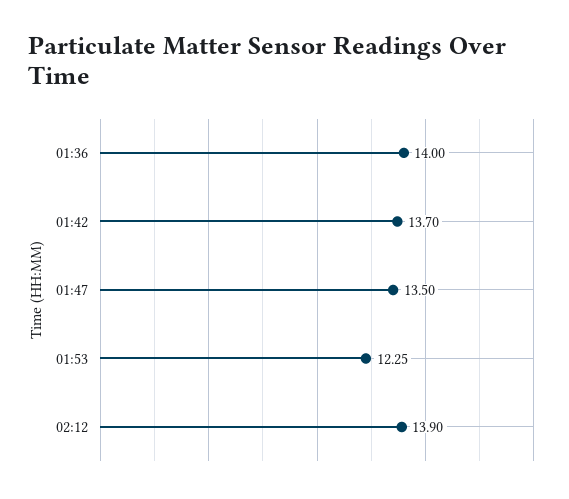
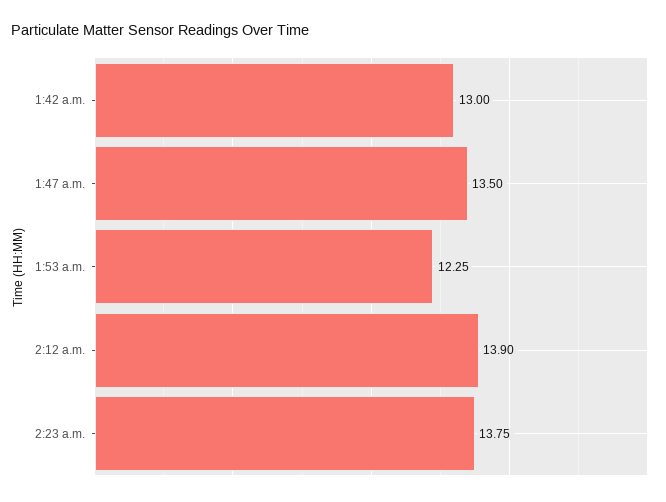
01:36: 14 -> none
01:42: 13.7 -> 13
2:23 a.m.: none -> 13.75

